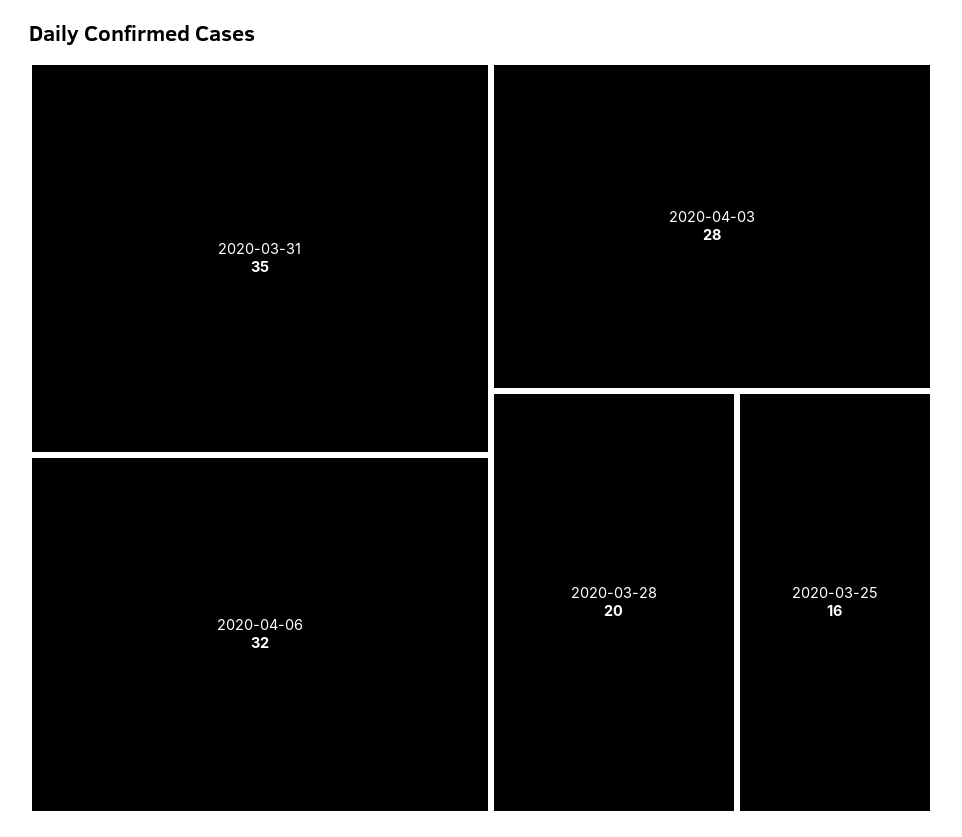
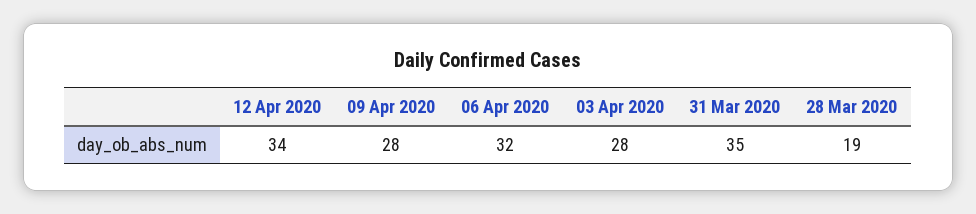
2020-03-28: 20 -> 19
2020-03-25: 16 -> none
12 Apr 2020: none -> 34
09 Apr 2020: none -> 28

